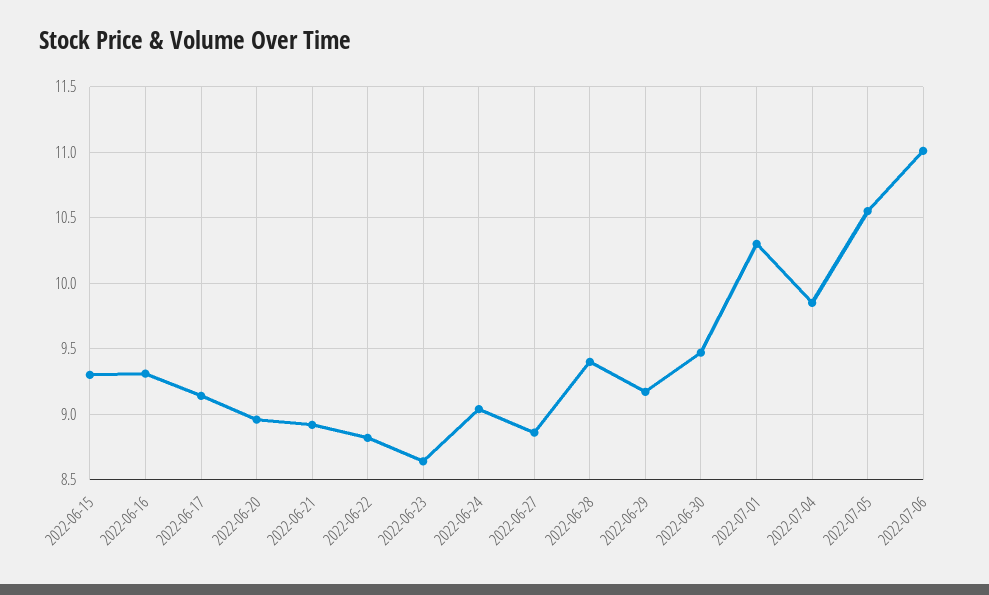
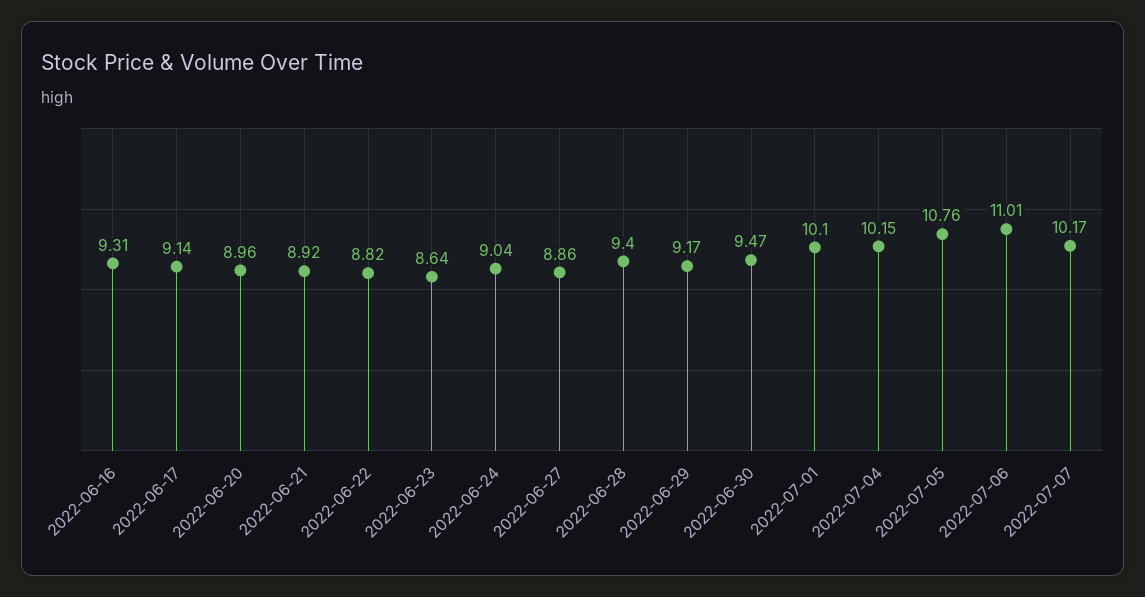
2022-06-15: 9.3 -> none
2022-07-01: 10.3 -> 10.1
2022-07-04: 9.85 -> 10.15
2022-07-05: 10.55 -> 10.76
2022-07-07: none -> 10.17

